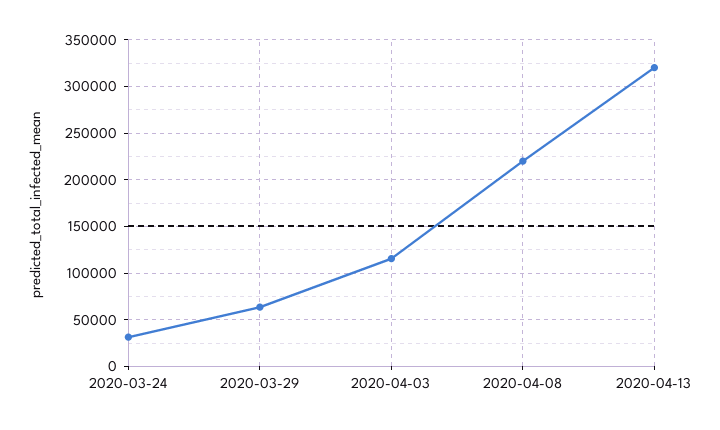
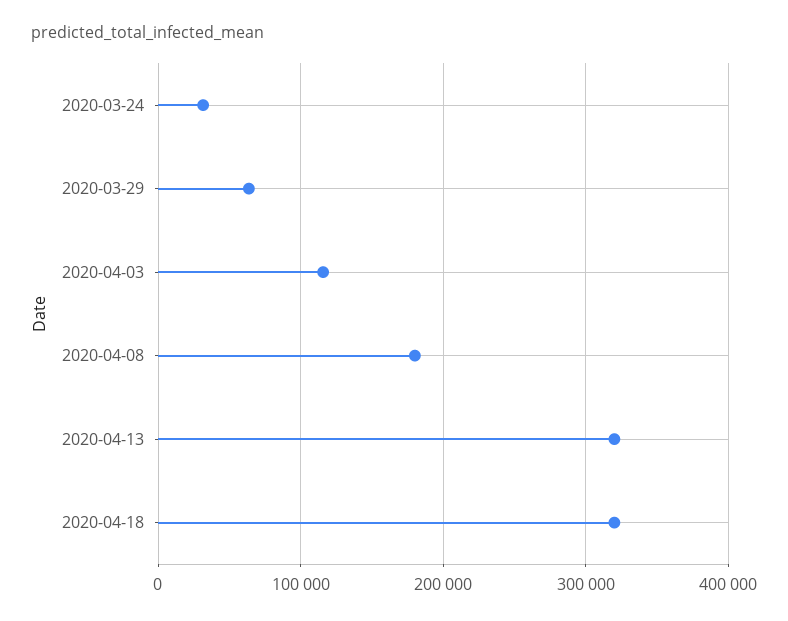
2020-04-08: 220000 -> 180000
2020-04-18: none -> 320000

